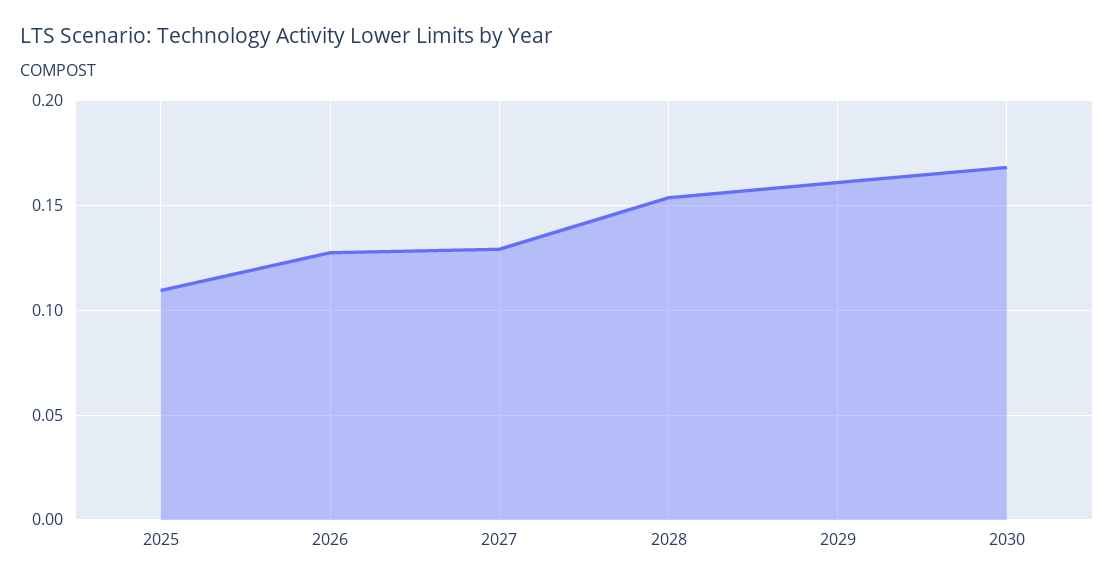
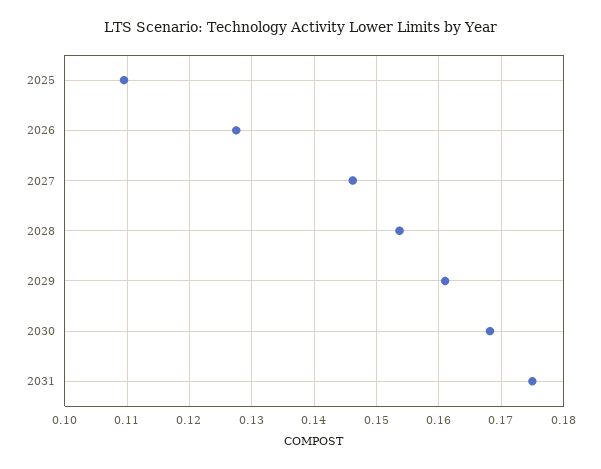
2027: 0.13 -> 0.146
2031: none -> 0.175

